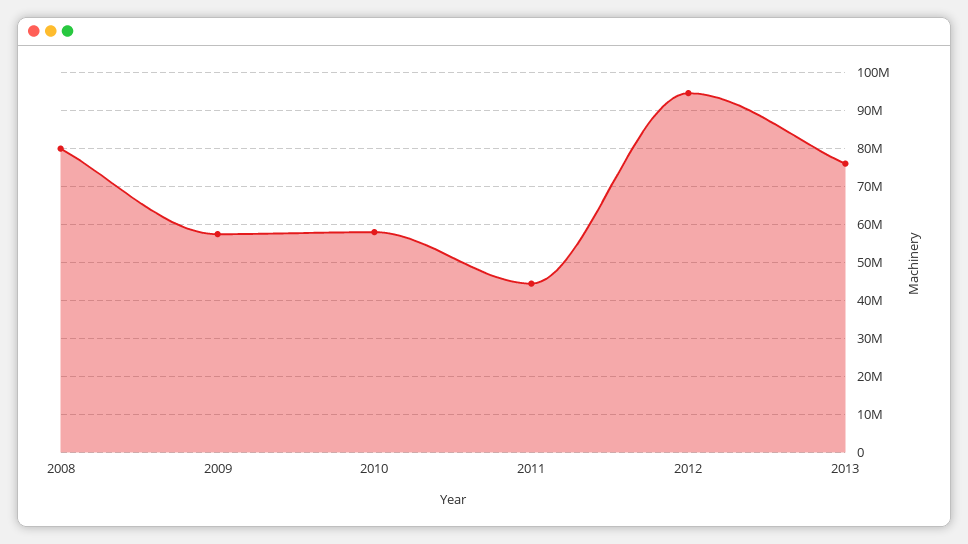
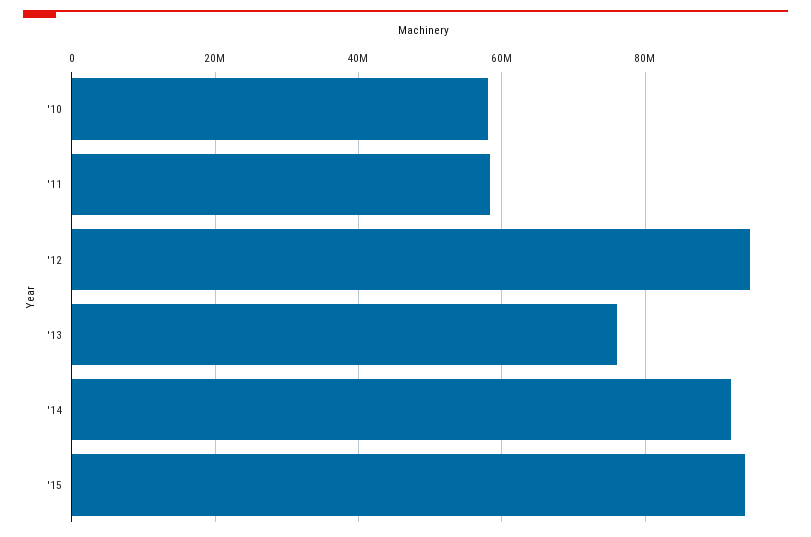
2008: 80000000 -> none
2009: 58000000 -> none
2011: 44000000 -> 58000000
'14: none -> 92000000
'15: none -> 94000000

